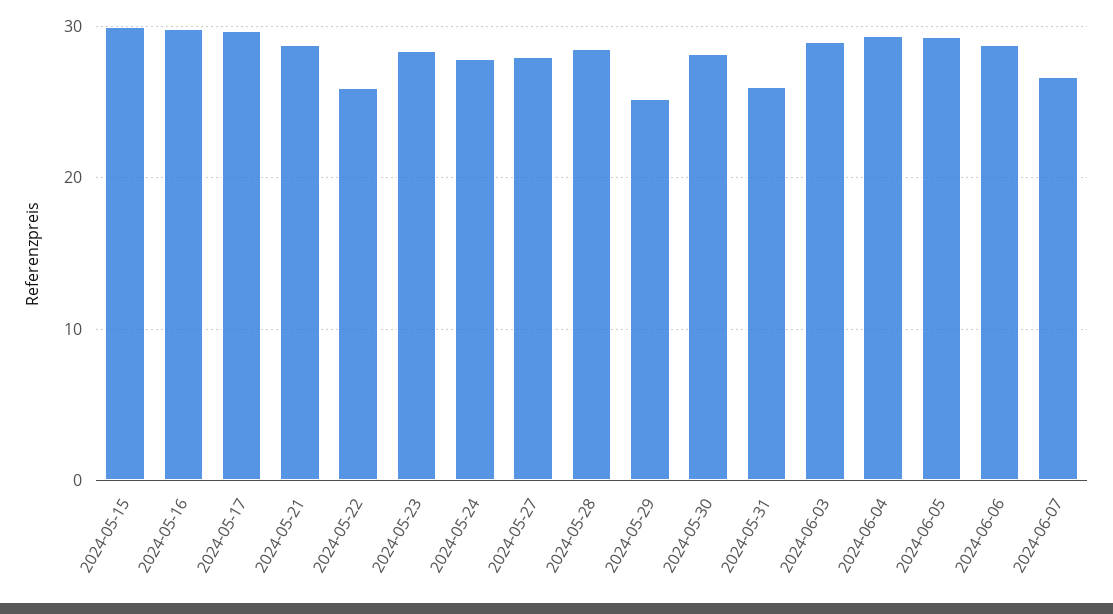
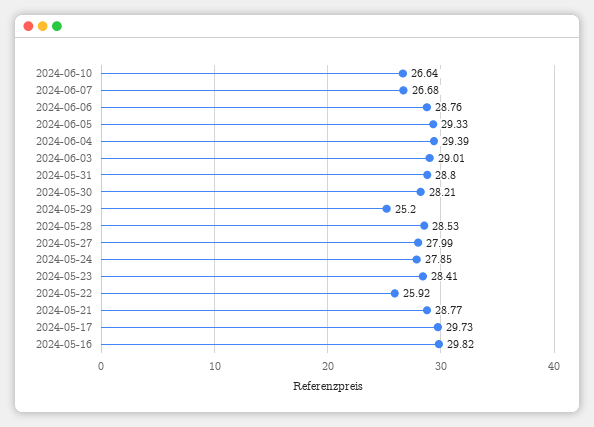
2024-05-15: 30 -> none
2024-05-31: 26 -> 28.8
2024-06-10: none -> 26.64

